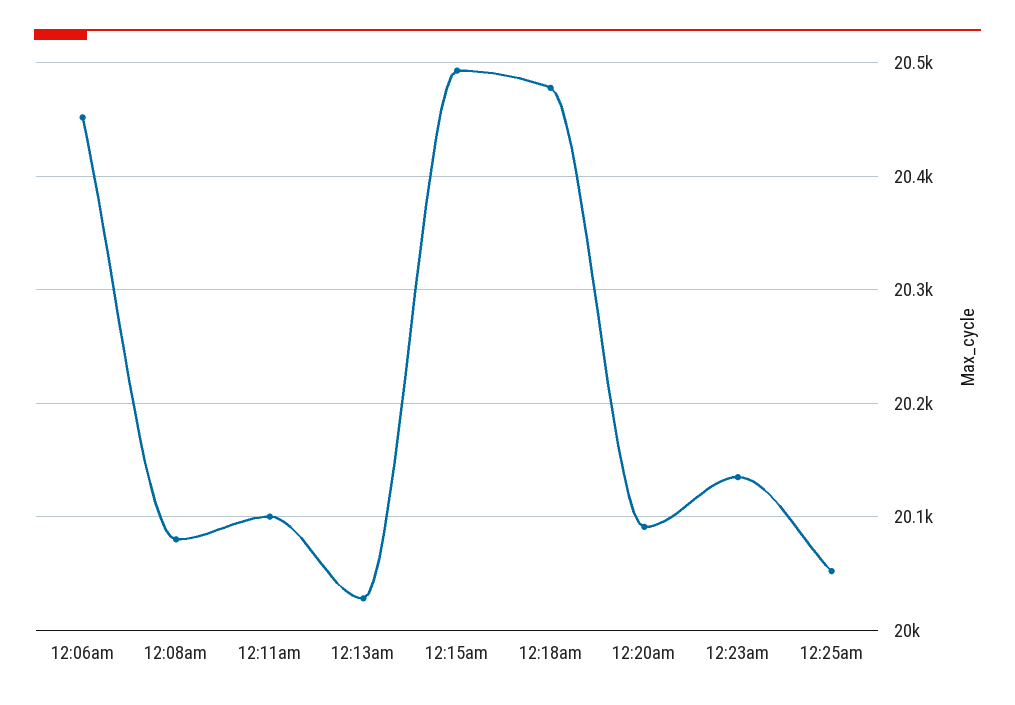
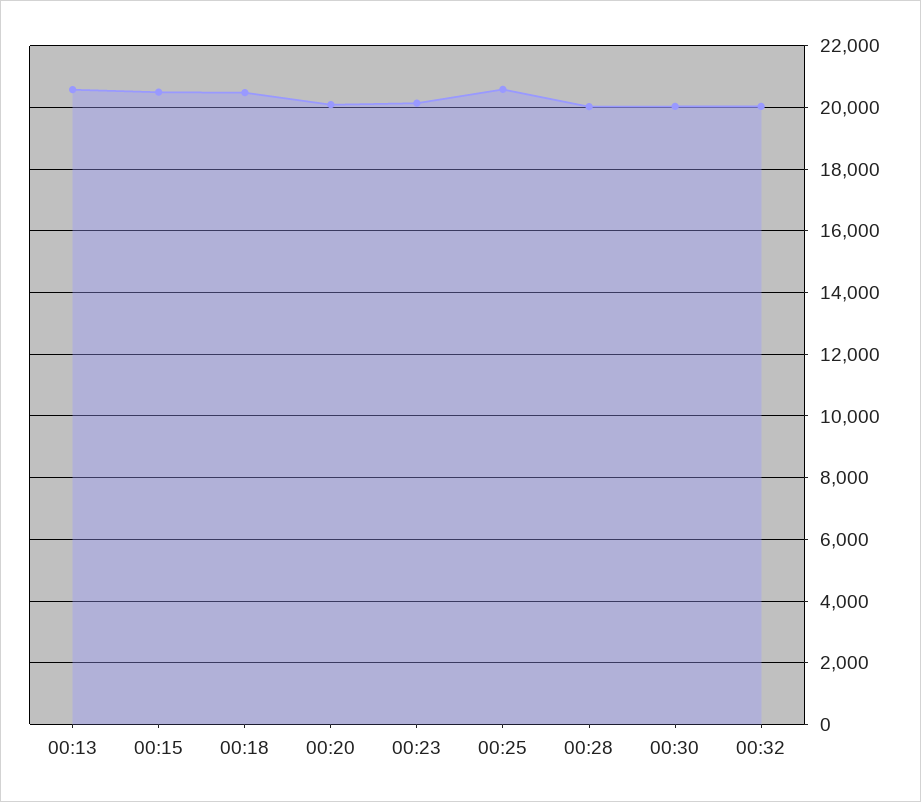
12:06am: 20450 -> none
12:08am: 20080 -> none
12:11am: 20100 -> none
12:13am: 20030 -> 20600
12:25am: 20050 -> 20600
00:28: none -> 20000
00:30: none -> 20000
00:32: none -> 20000

